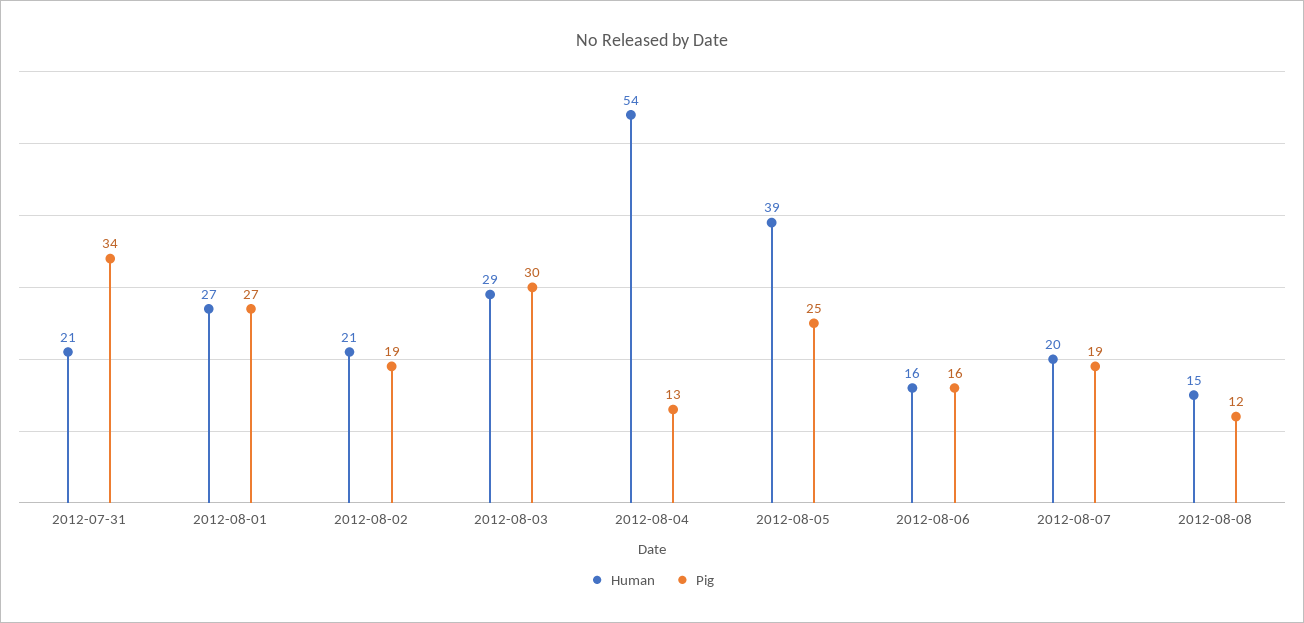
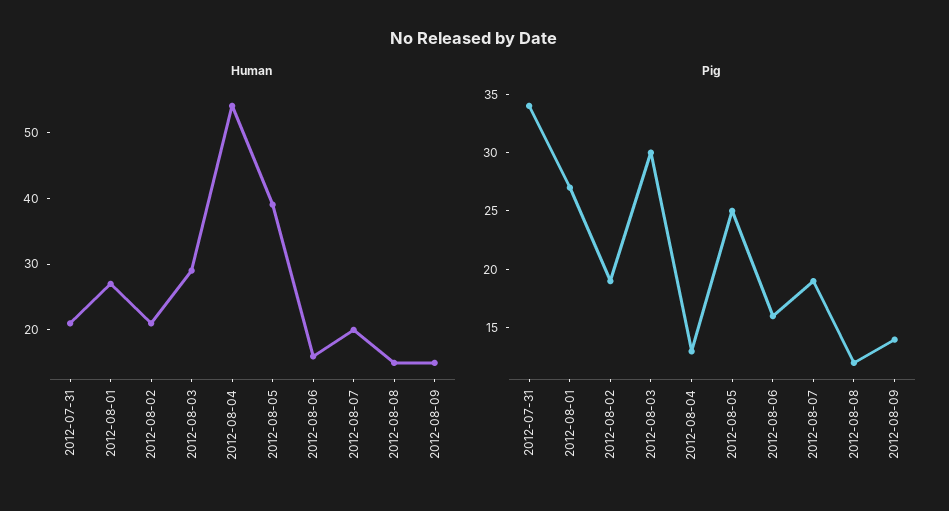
Human, 2012-08-09: none -> 15
Pig, 2012-08-09: none -> 14

